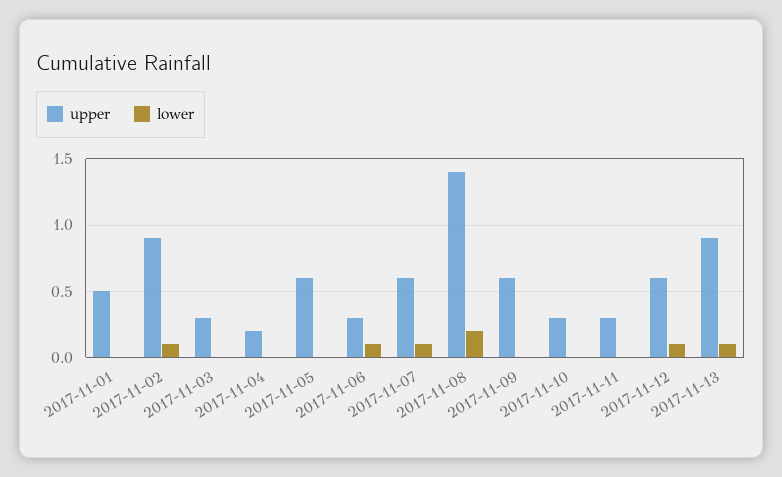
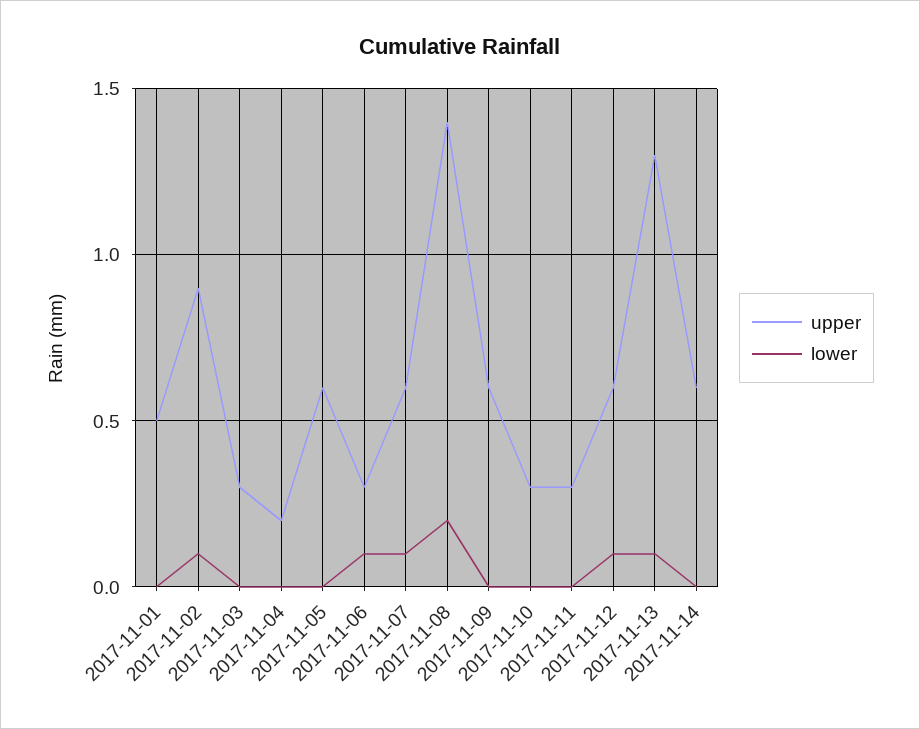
upper, 2017-11-13: 0.9 -> 1.3
upper, 2017-11-14: none -> 0.6
lower, 2017-11-14: none -> 0

